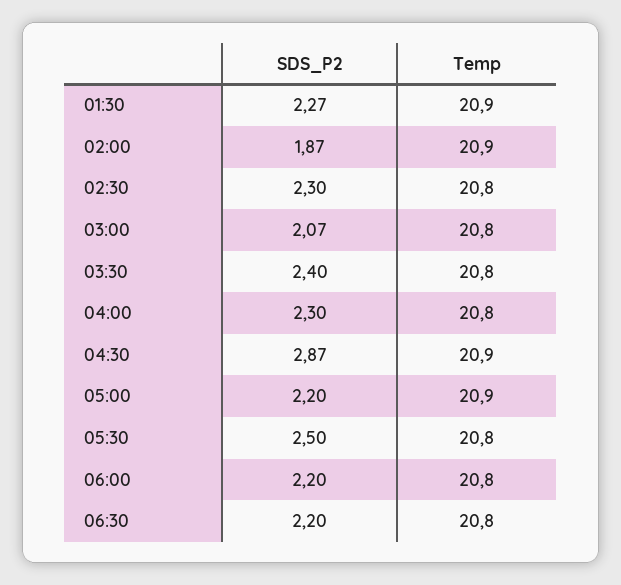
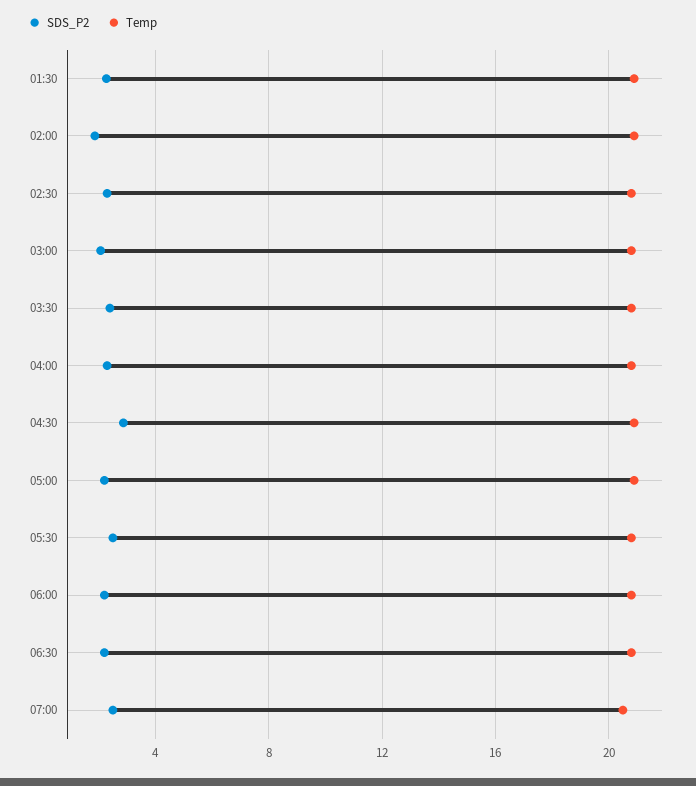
SDS_P2, 07:00: none -> 2.5
Temp, 07:00: none -> 20.5

